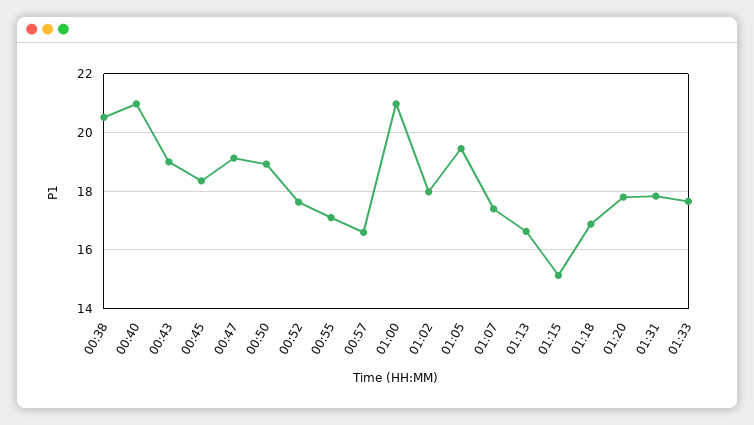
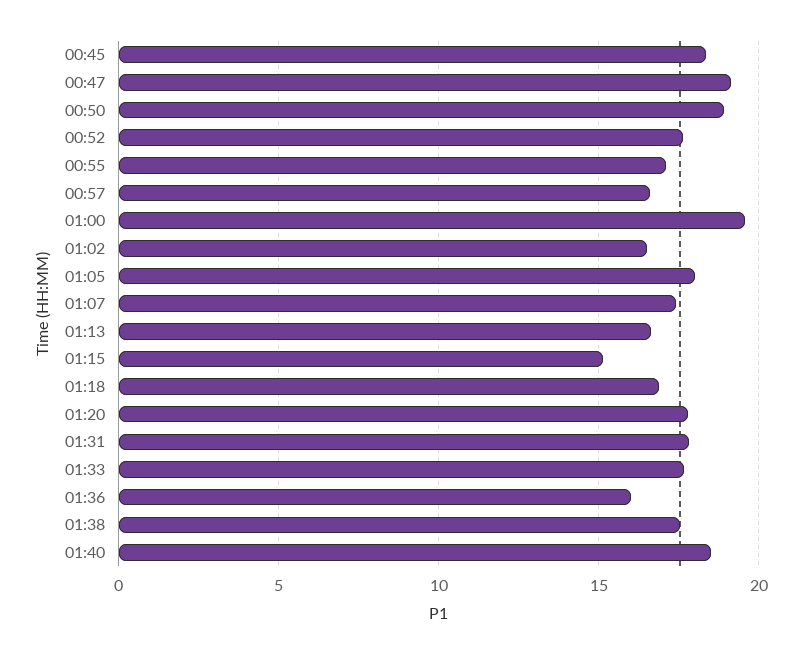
00:38: 20.5 -> none
00:40: 21 -> none
00:43: 19 -> none
01:00: 21 -> 19.5
01:02: 18 -> 16.5
01:05: 19.5 -> 18
01:36: none -> 16
01:38: none -> 17.5
01:40: none -> 18.5

